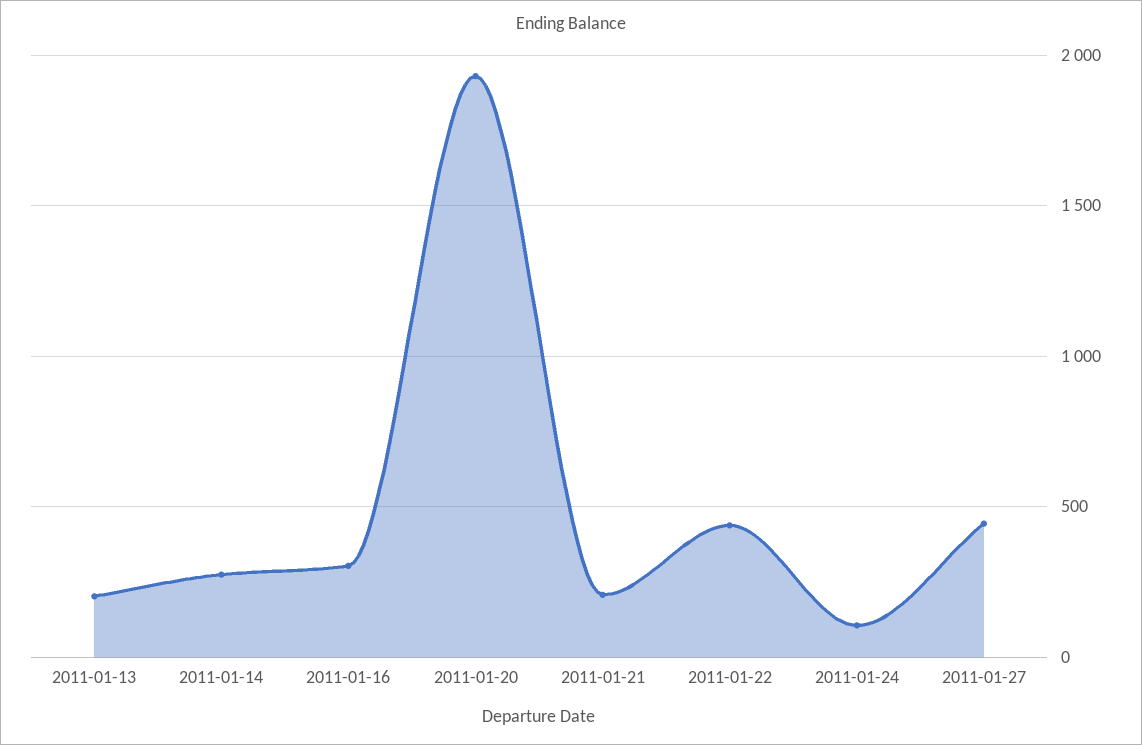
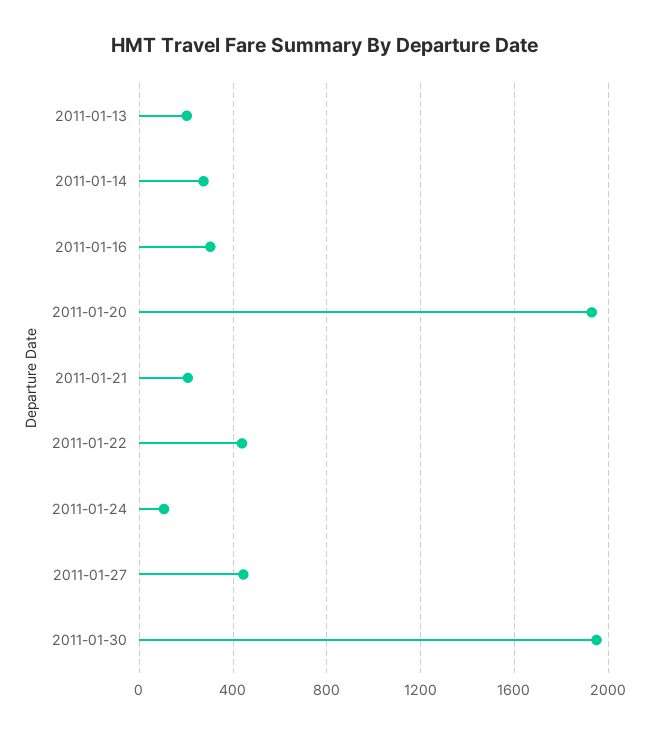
2011-01-30: none -> 1950

